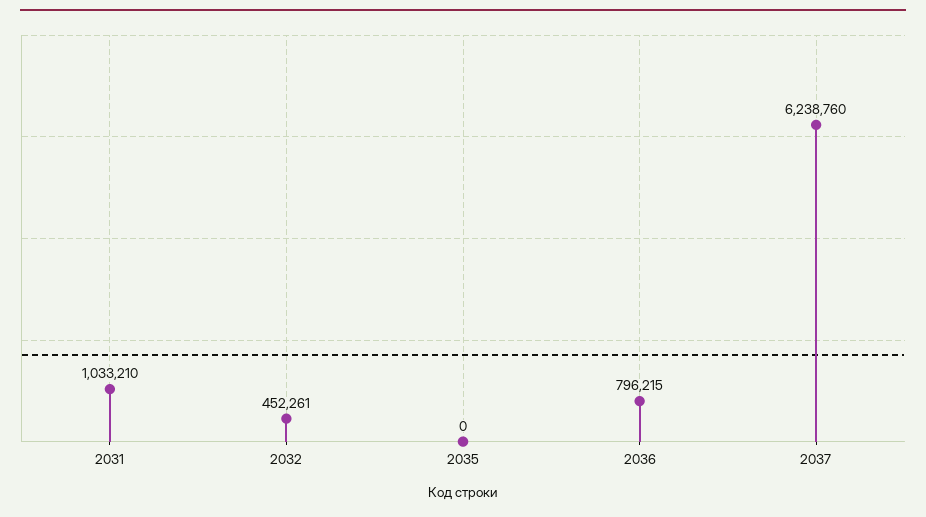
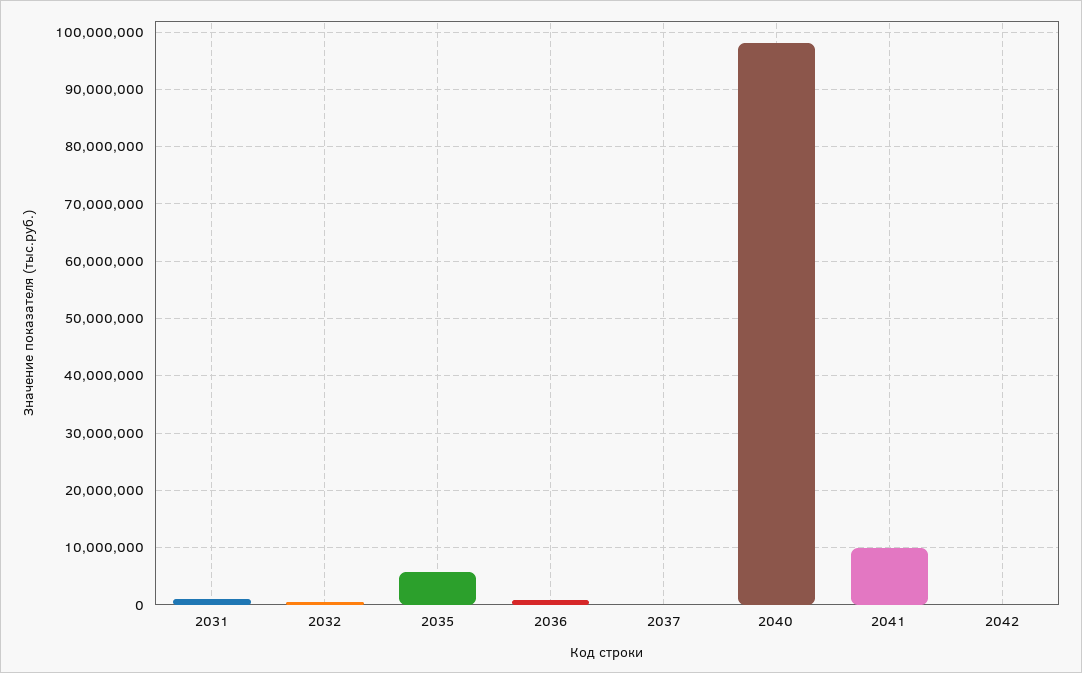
2035: 0 -> 6000000
2037: 6238760 -> 0
2040: none -> 98000000
2041: none -> 10000000
2042: none -> 0

